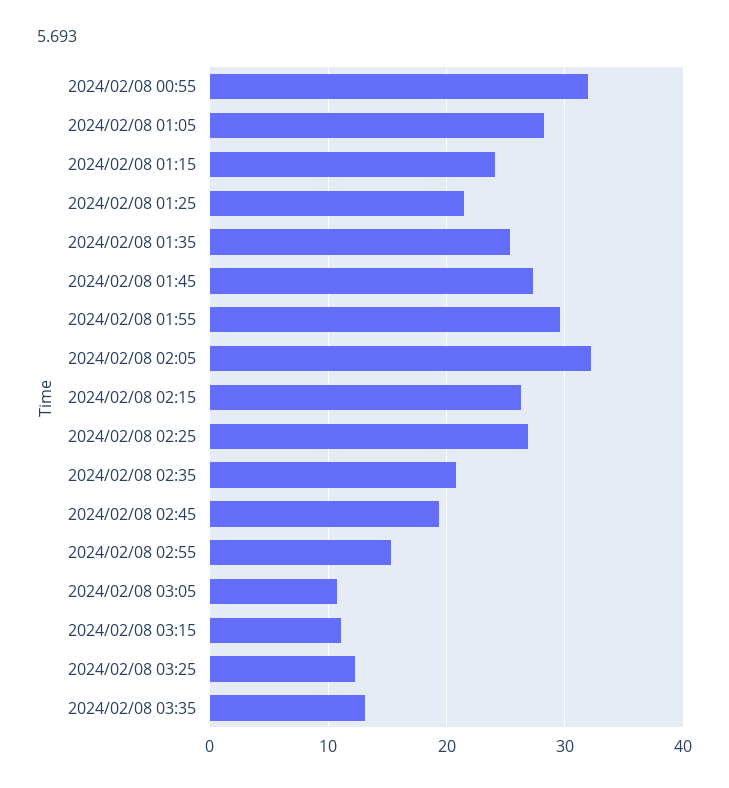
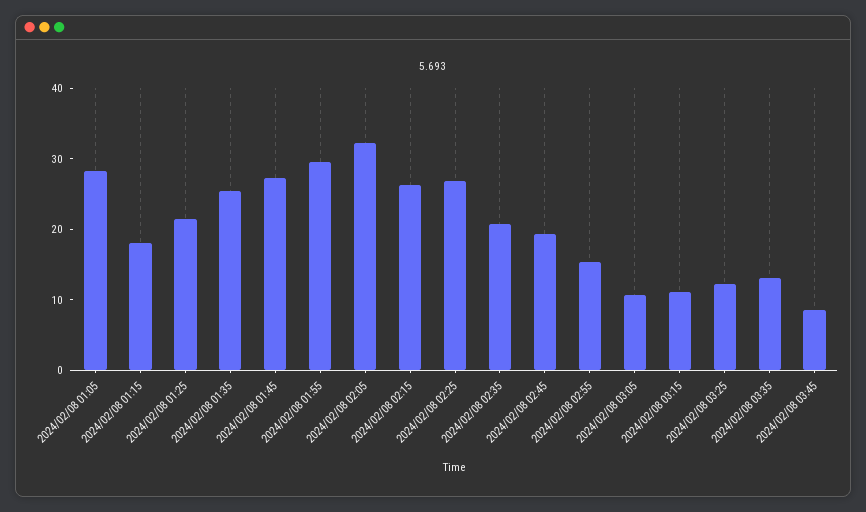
2024/02/08 00:55: 32 -> none
2024/02/08 01:15: 24 -> 18
2024/02/08 03:45: none -> 8

